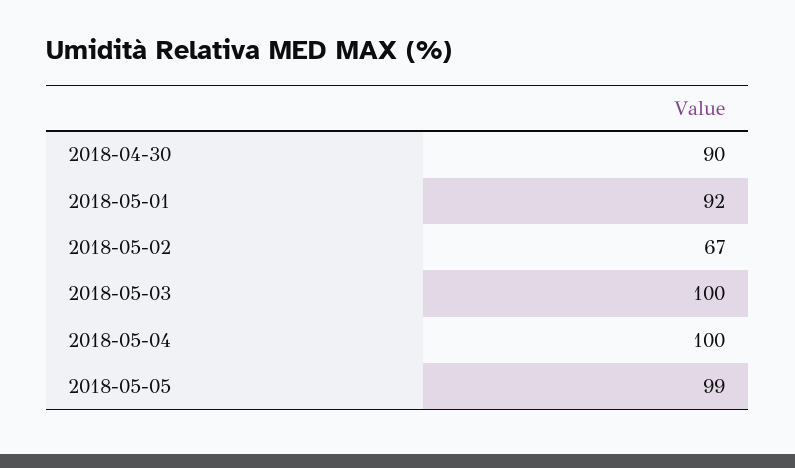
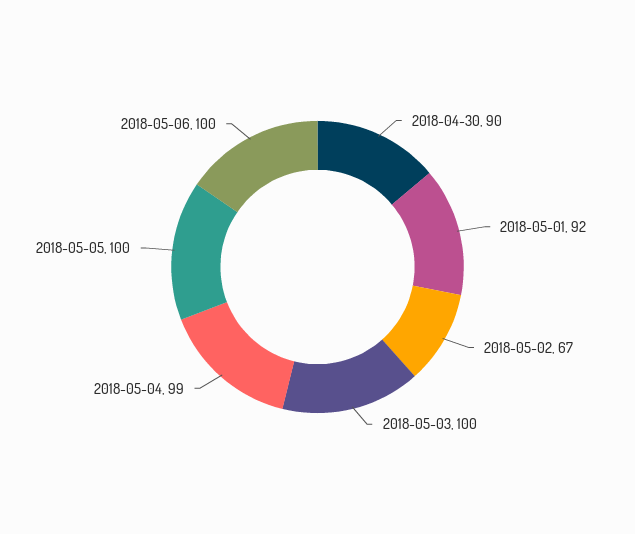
2018-05-04: 100 -> 99
2018-05-05: 99 -> 100
2018-05-06: none -> 100

